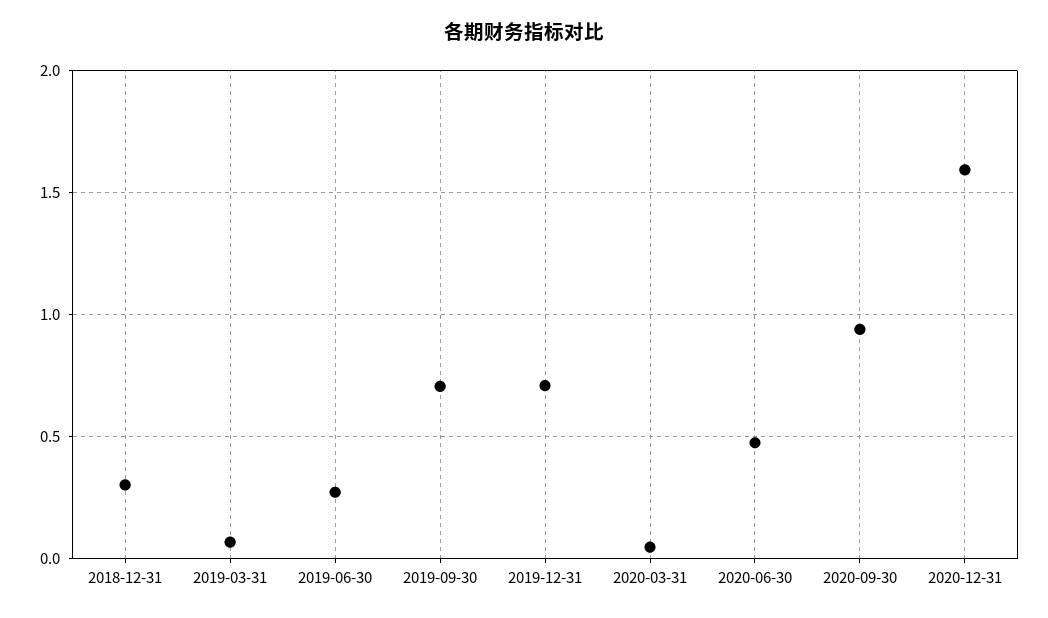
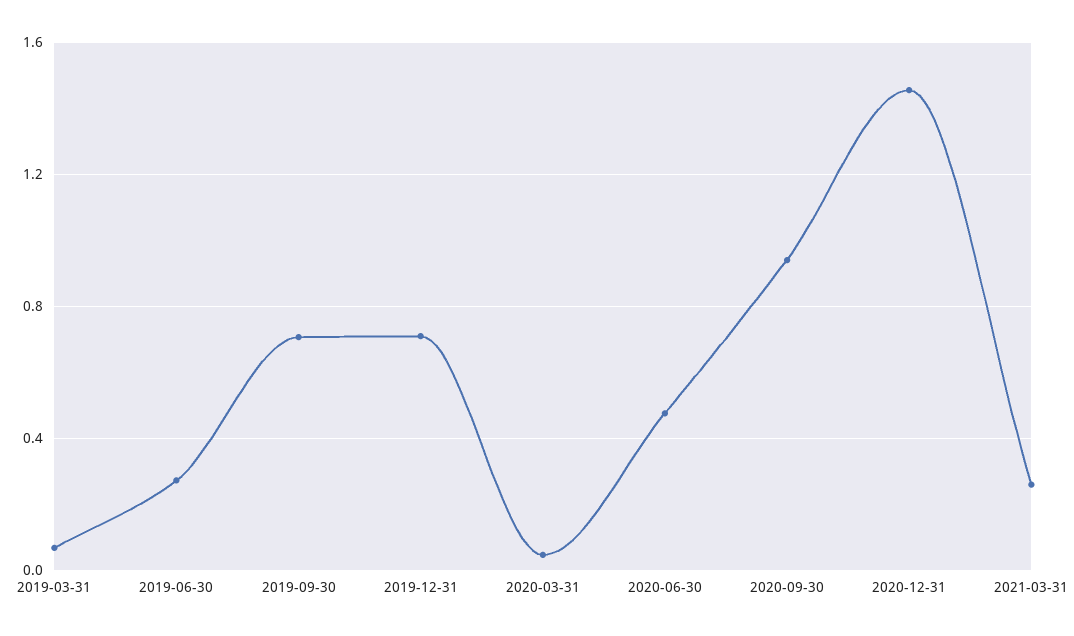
2018-12-31: 0.3 -> none
2020-12-31: 1.6 -> 1.45
2021-03-31: none -> 0.25

